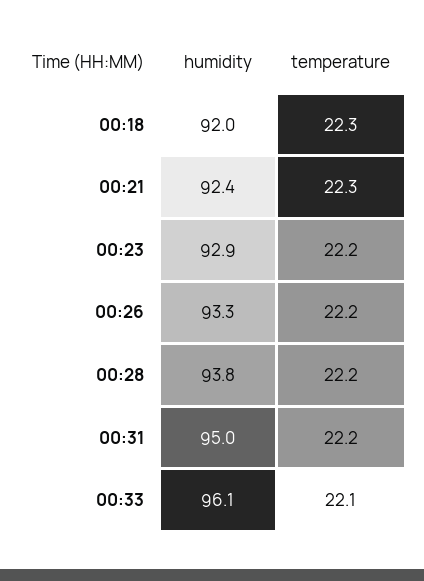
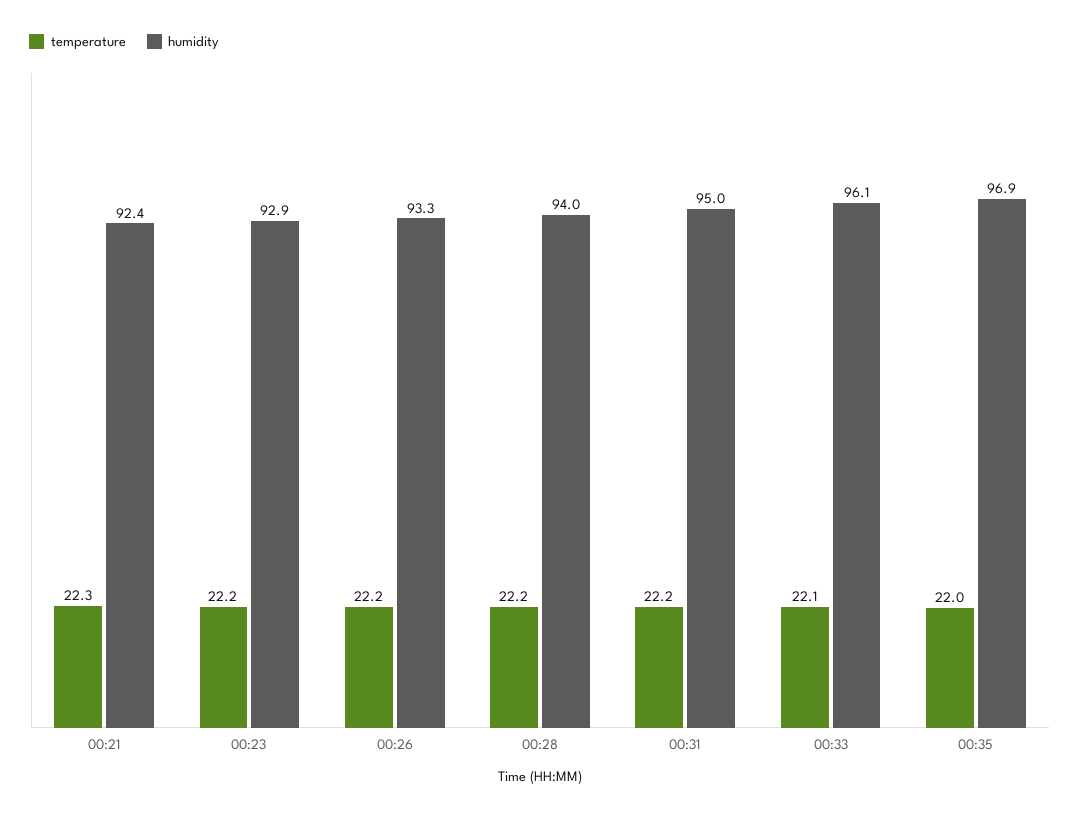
humidity, 00:18: 92 -> none
temperature, 00:18: 22.3 -> none
humidity, 00:28: 93.8 -> 94
temperature, 00:35: none -> 22
humidity, 00:35: none -> 96.9

